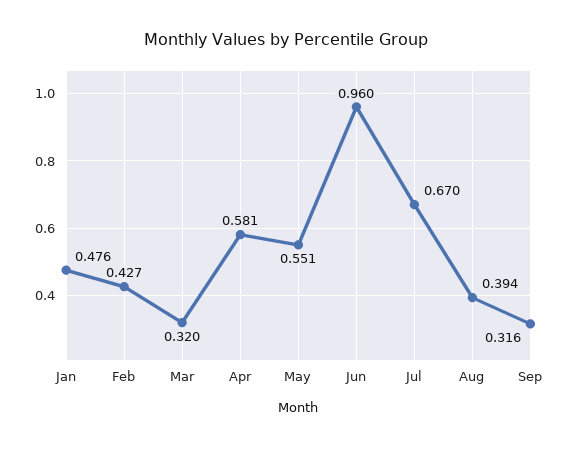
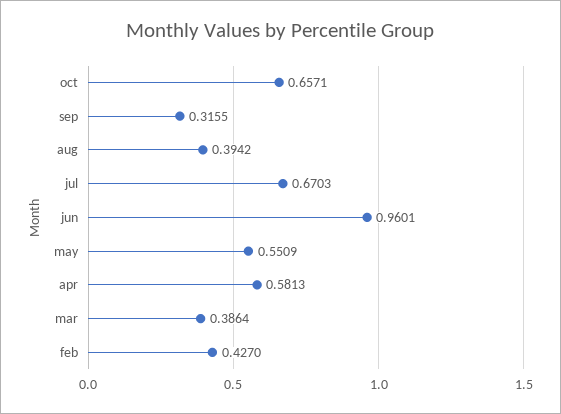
Jan: 0.476 -> none
Mar: 0.32 -> 0.3864
oct: none -> 0.6571

